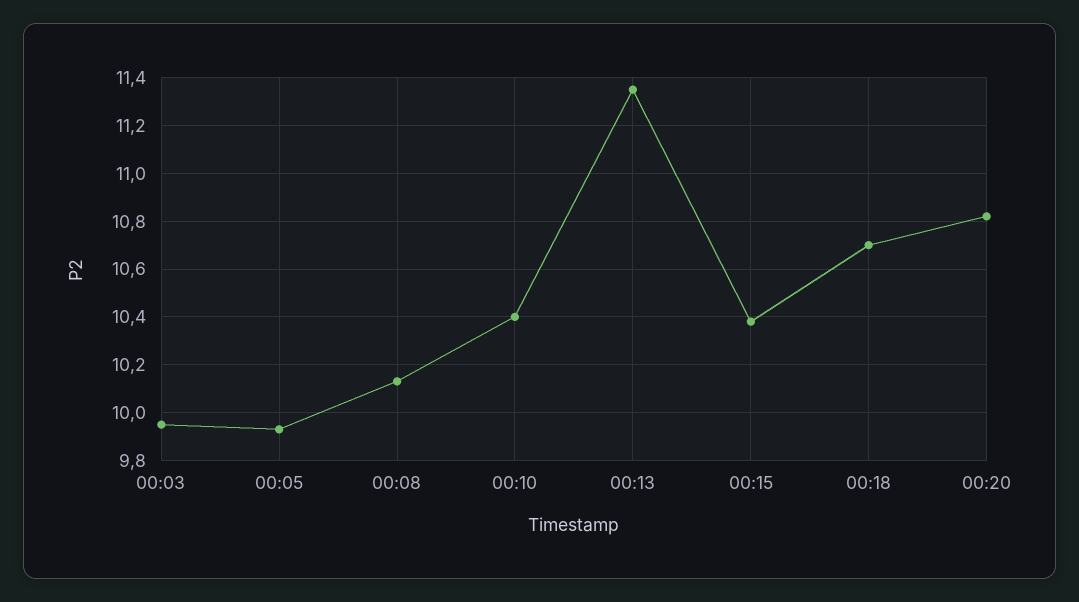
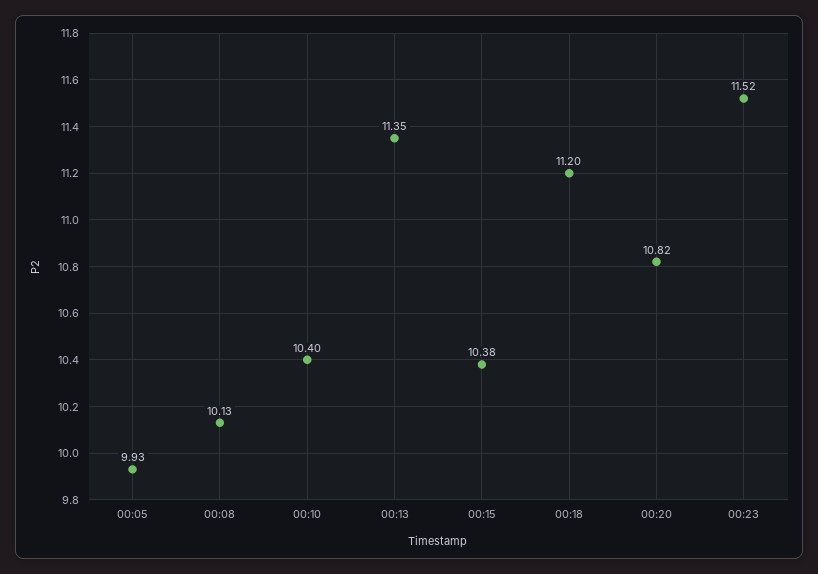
00:03: 9.95 -> none
00:18: 10.7 -> 11.2
00:23: none -> 11.52

